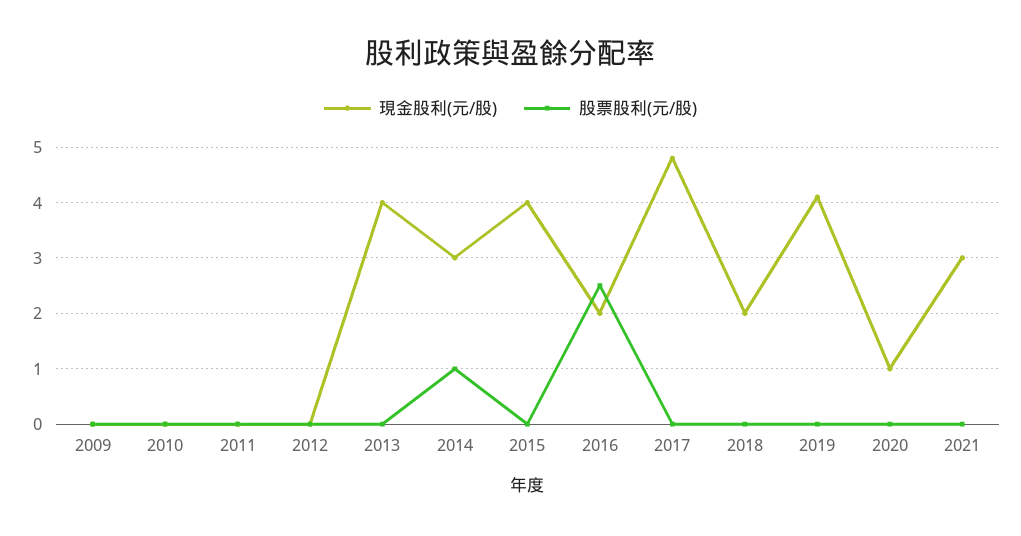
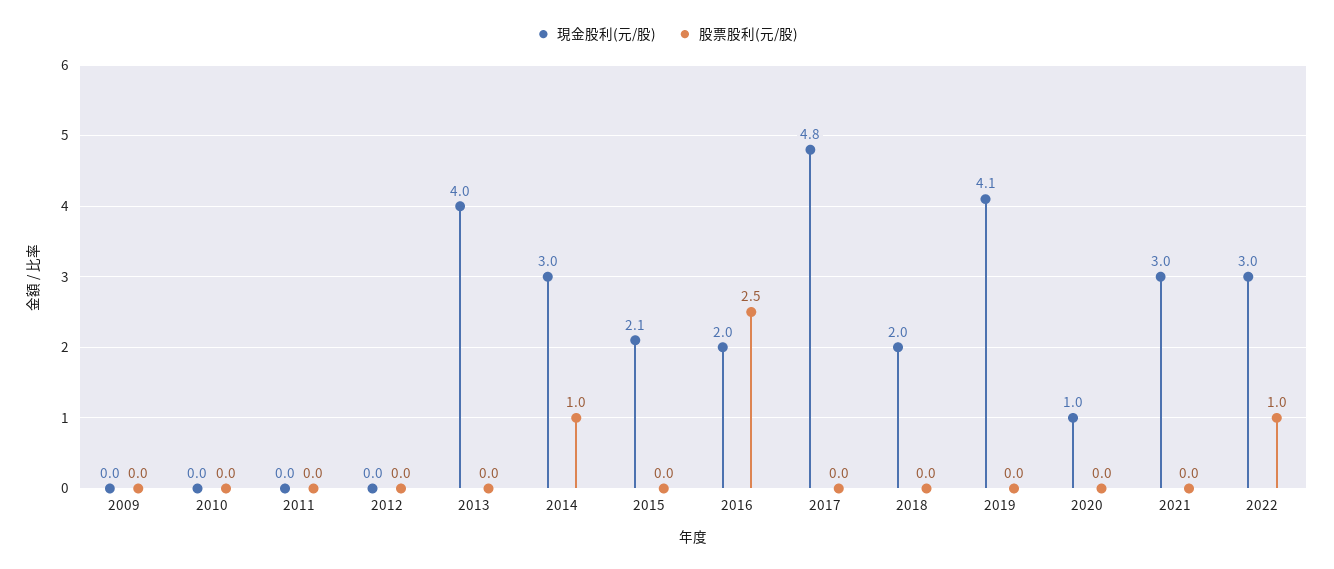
現金股利(元/股), 2015: 4 -> 2.1
現金股利(元/股), 2022: none -> 3
股票股利(元/股), 2022: none -> 1

